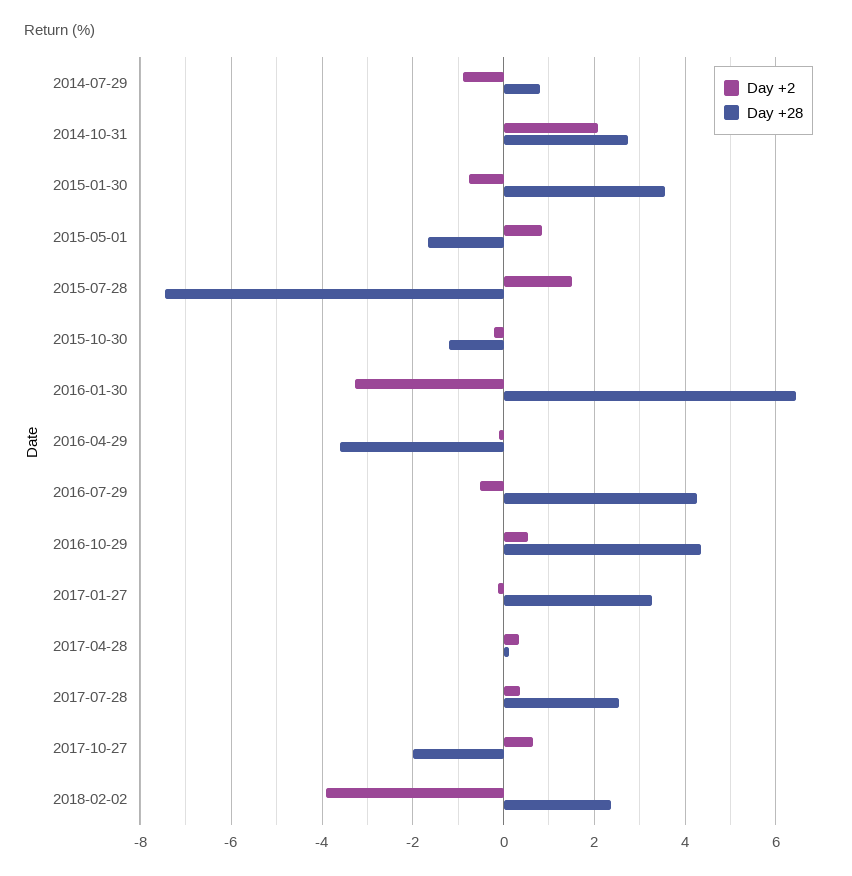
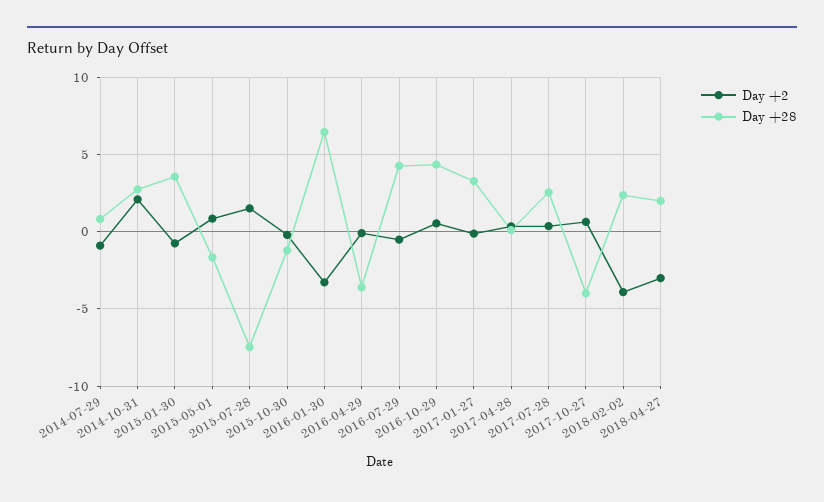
Day +28, 2017-10-27: -2 -> -4
Day +2, 2018-04-27: none -> -3
Day +28, 2018-04-27: none -> 2

